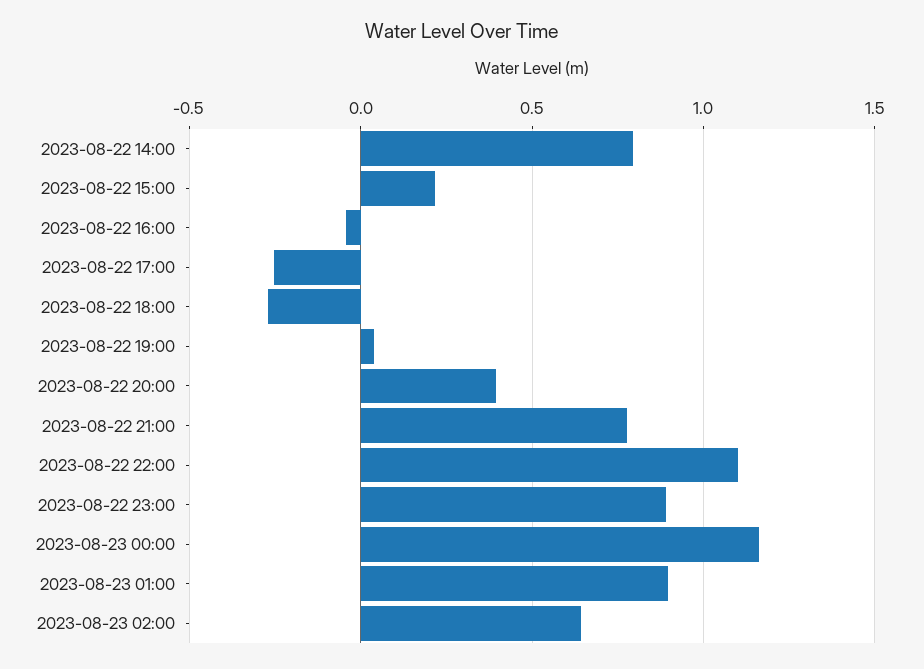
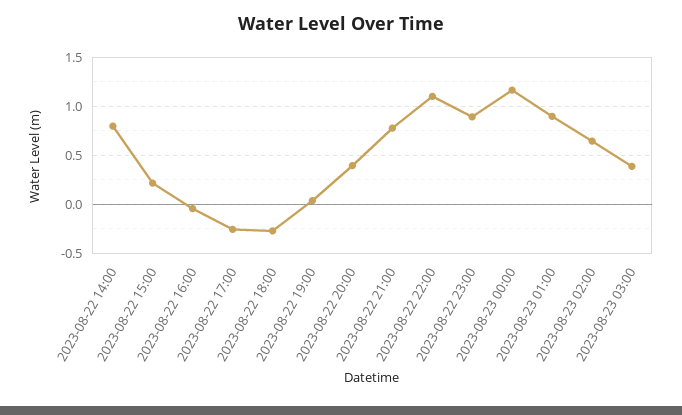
2023-08-23 03:00: none -> 0.4

